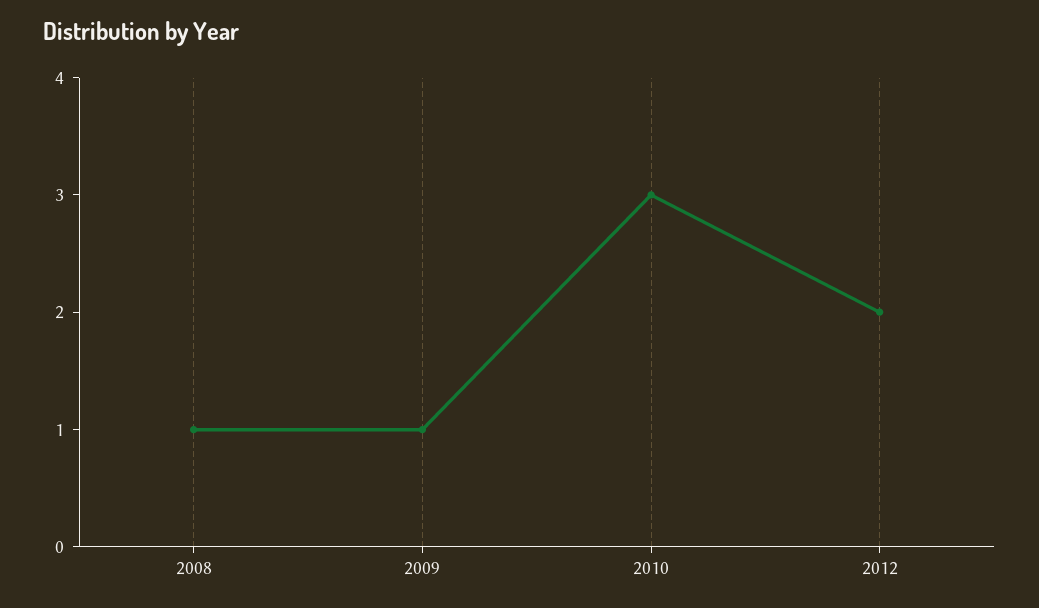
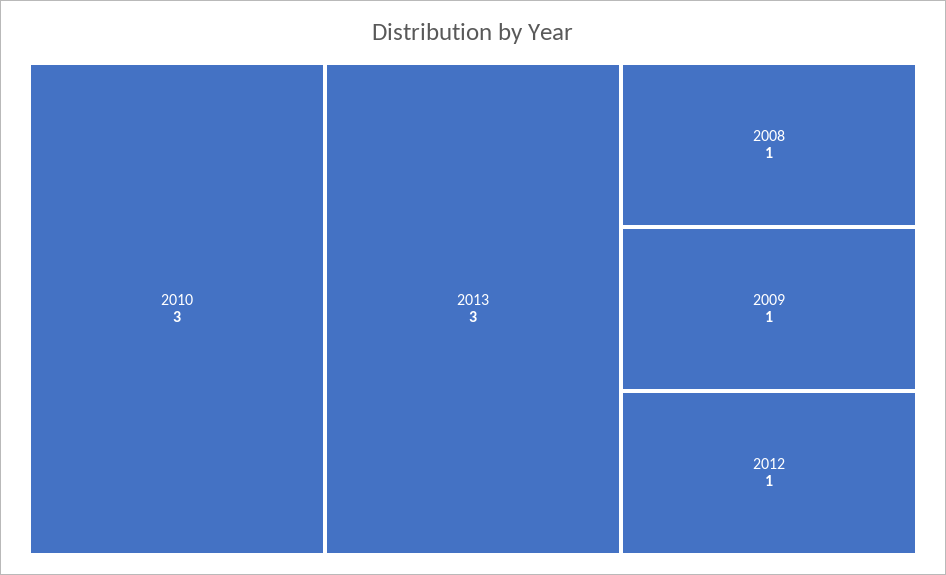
2012: 2 -> 1
2013: none -> 3

